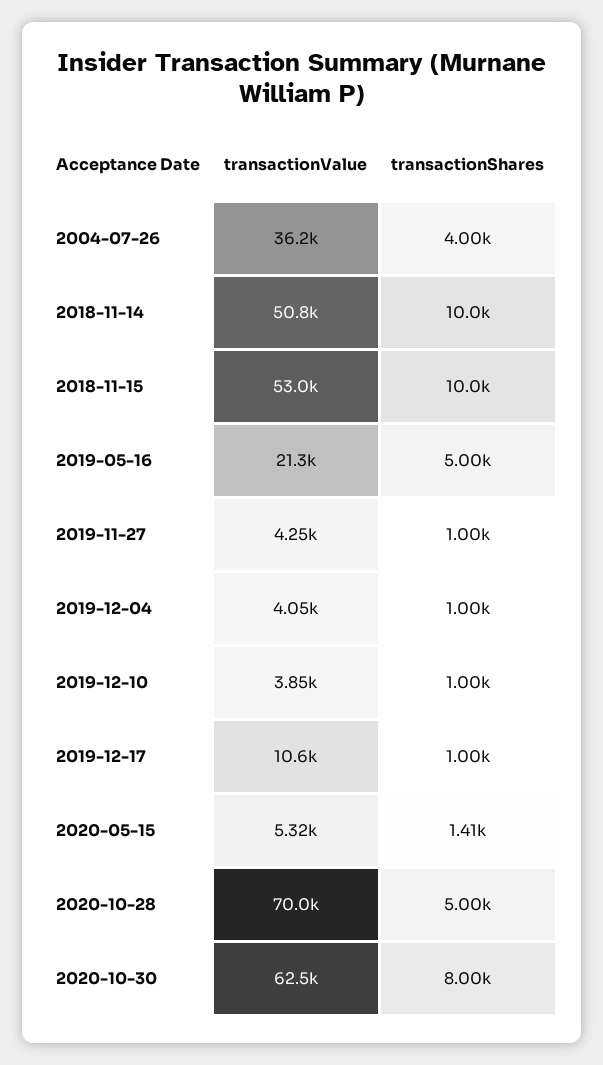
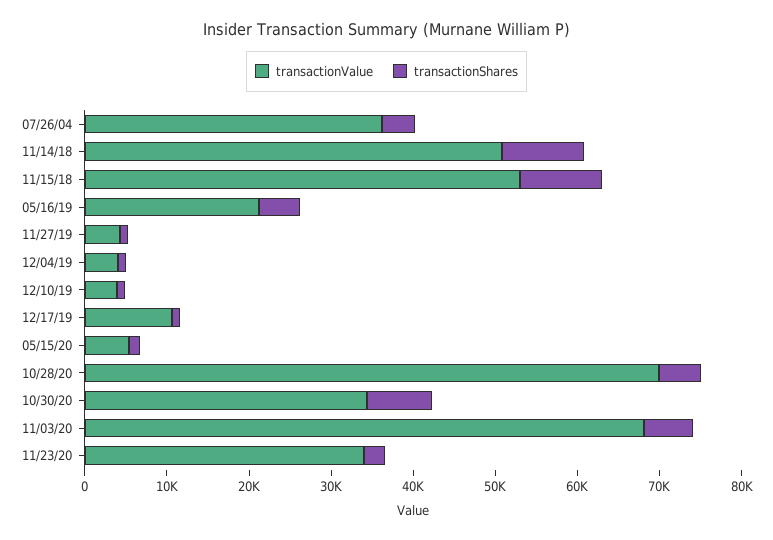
transactionValue, 2020-10-30: 62500 -> 34000
transactionValue, 11/03/20: none -> 68000
transactionShares, 11/03/20: none -> 6000
transactionValue, 11/23/20: none -> 34000
transactionShares, 11/23/20: none -> 2000

